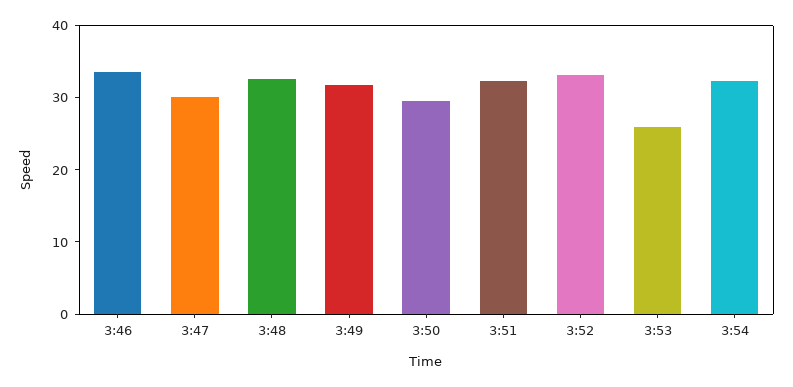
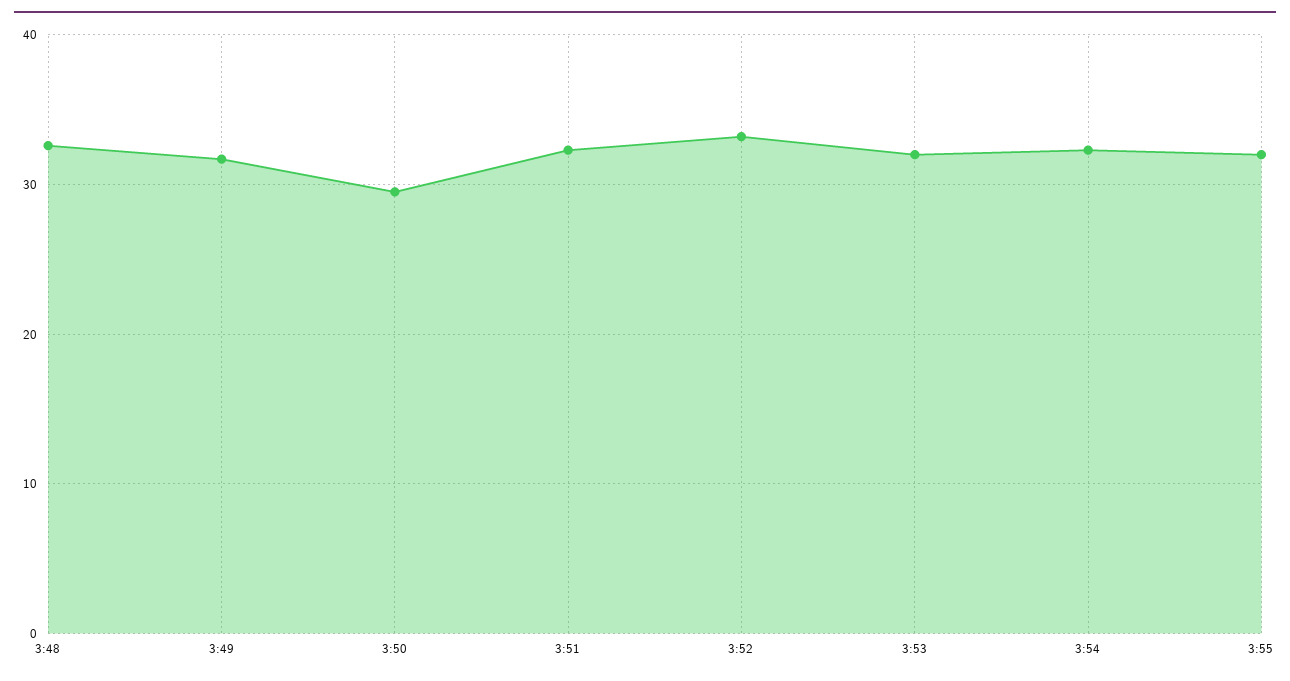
3:46: 34 -> none
3:47: 30 -> none
3:53: 26 -> 32
3:55: none -> 32

